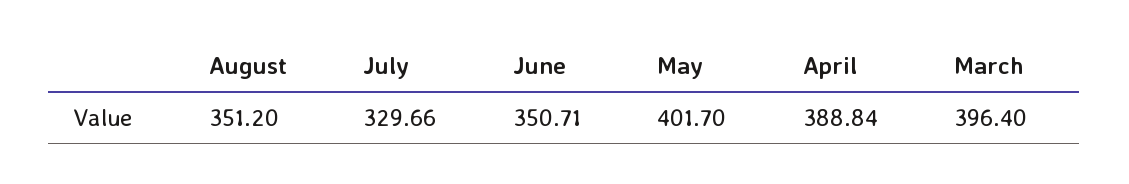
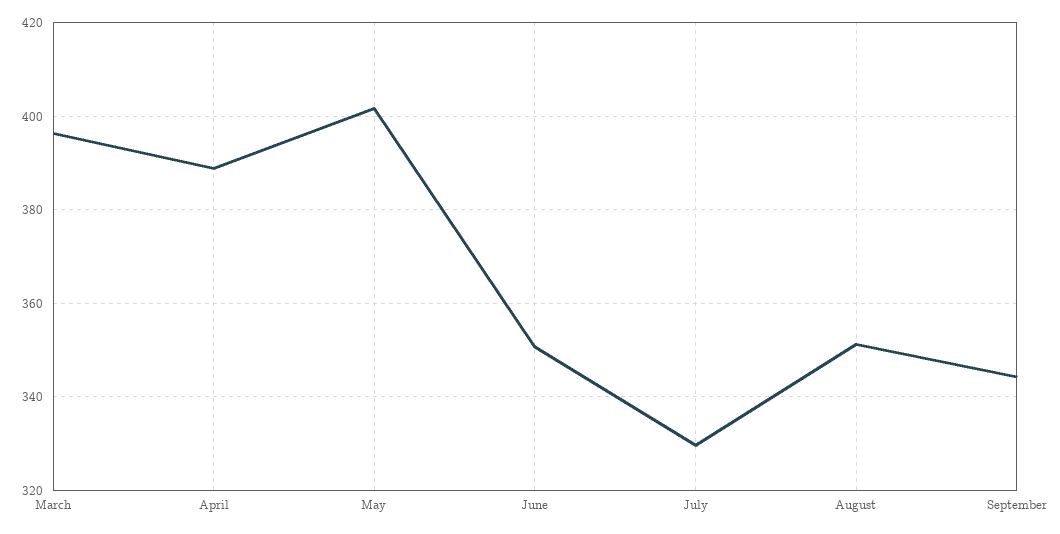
September: none -> 344

